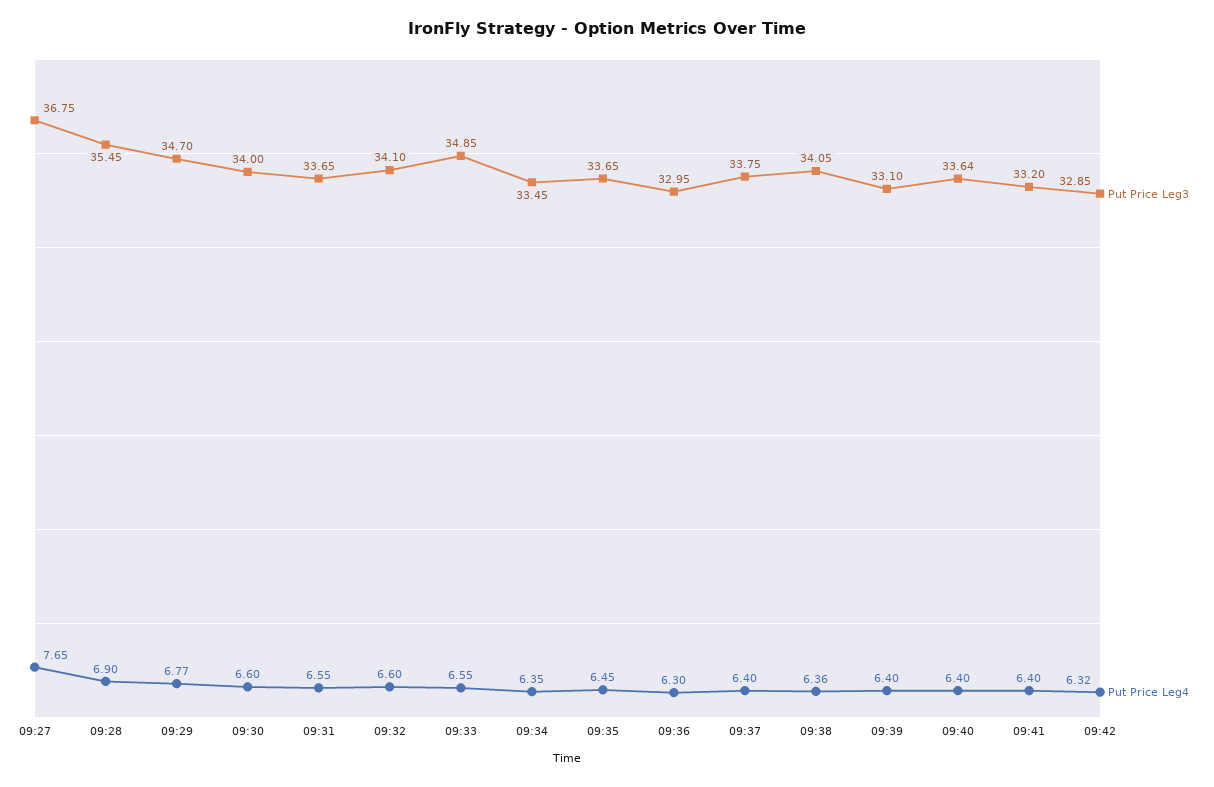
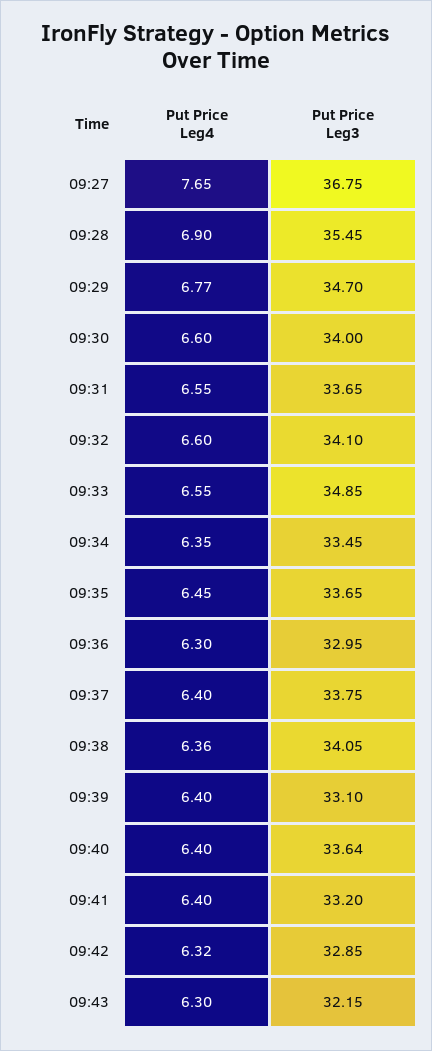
Put Price Leg4, 09:43: none -> 6.3
Put Price Leg3, 09:43: none -> 32.15

